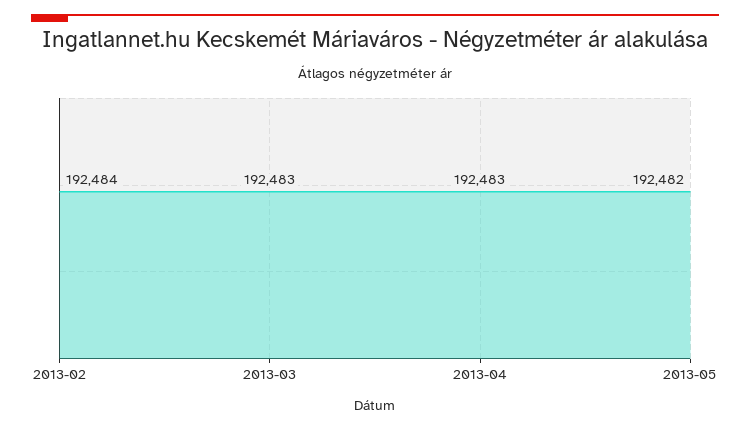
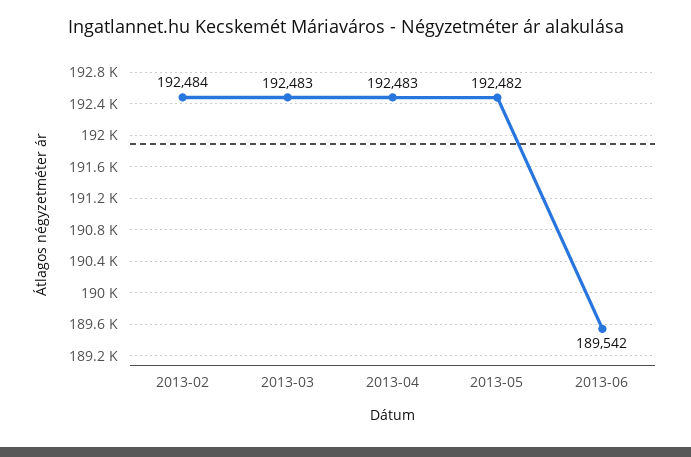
2013-06: none -> 189542

